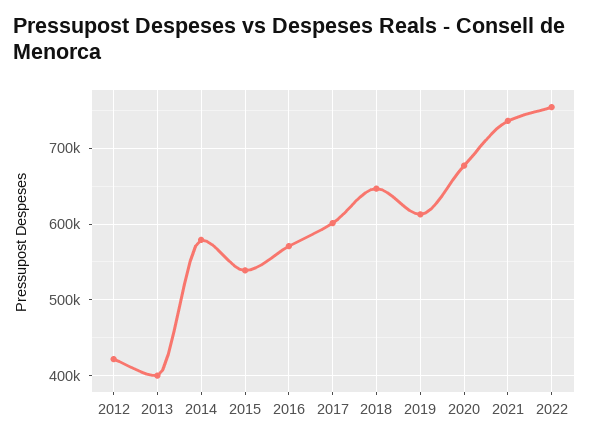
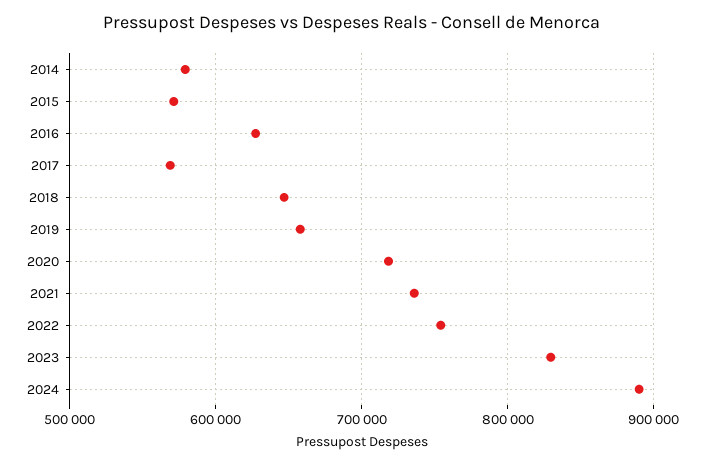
2012: 420000 -> none
2013: 400000 -> none
2015: 540000 -> 570000
2016: 570000 -> 630000
2017: 600000 -> 570000
2019: 610000 -> 660000
2020: 680000 -> 720000
2023: none -> 830000
2024: none -> 890000

